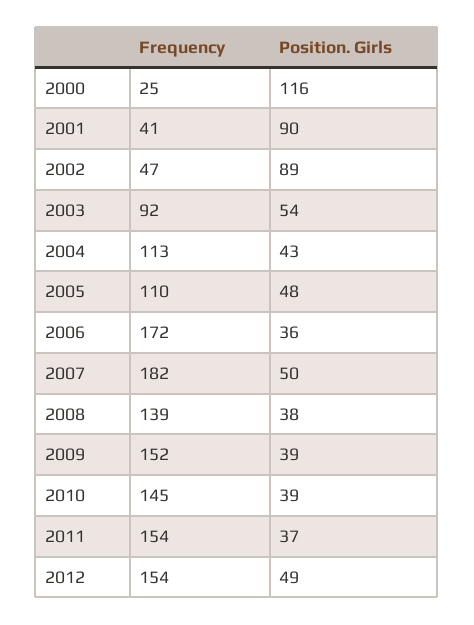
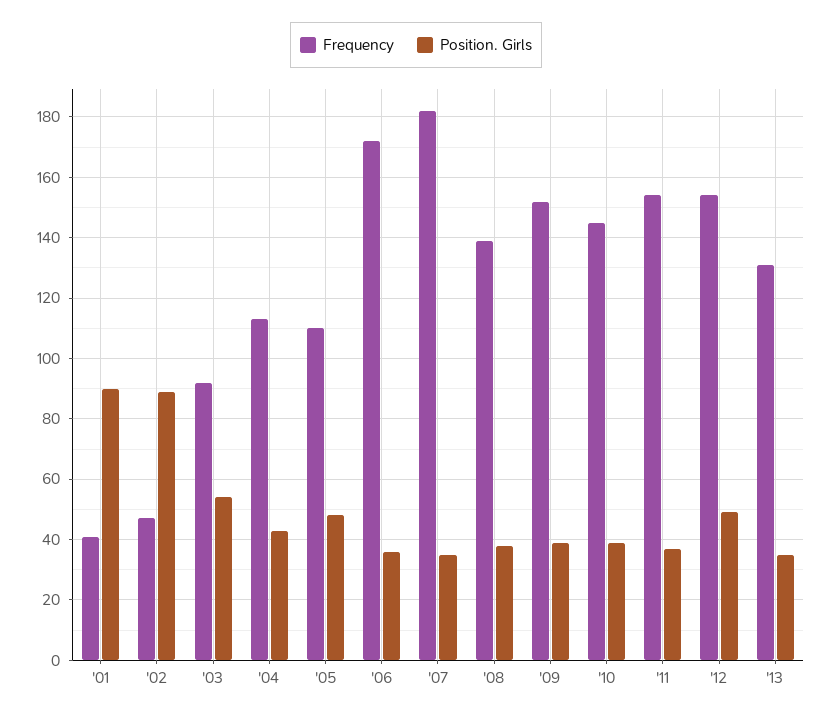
Frequency, 2000: 25 -> none
Position. Girls, 2000: 116 -> none
Position. Girls, 2007: 50 -> 35
Frequency, '13: none -> 130
Position. Girls, '13: none -> 35

